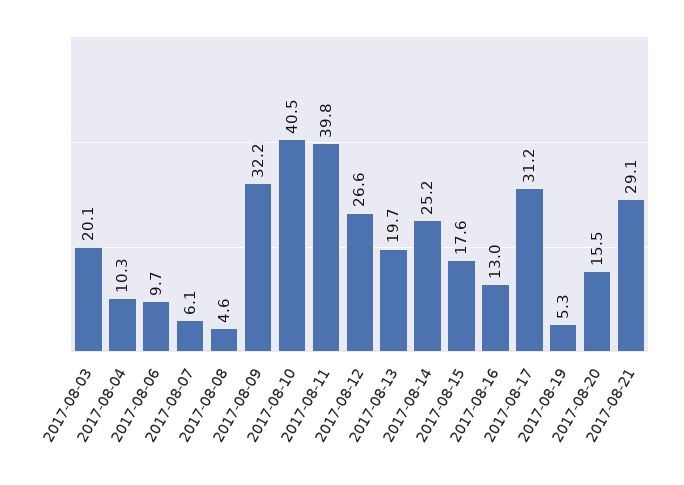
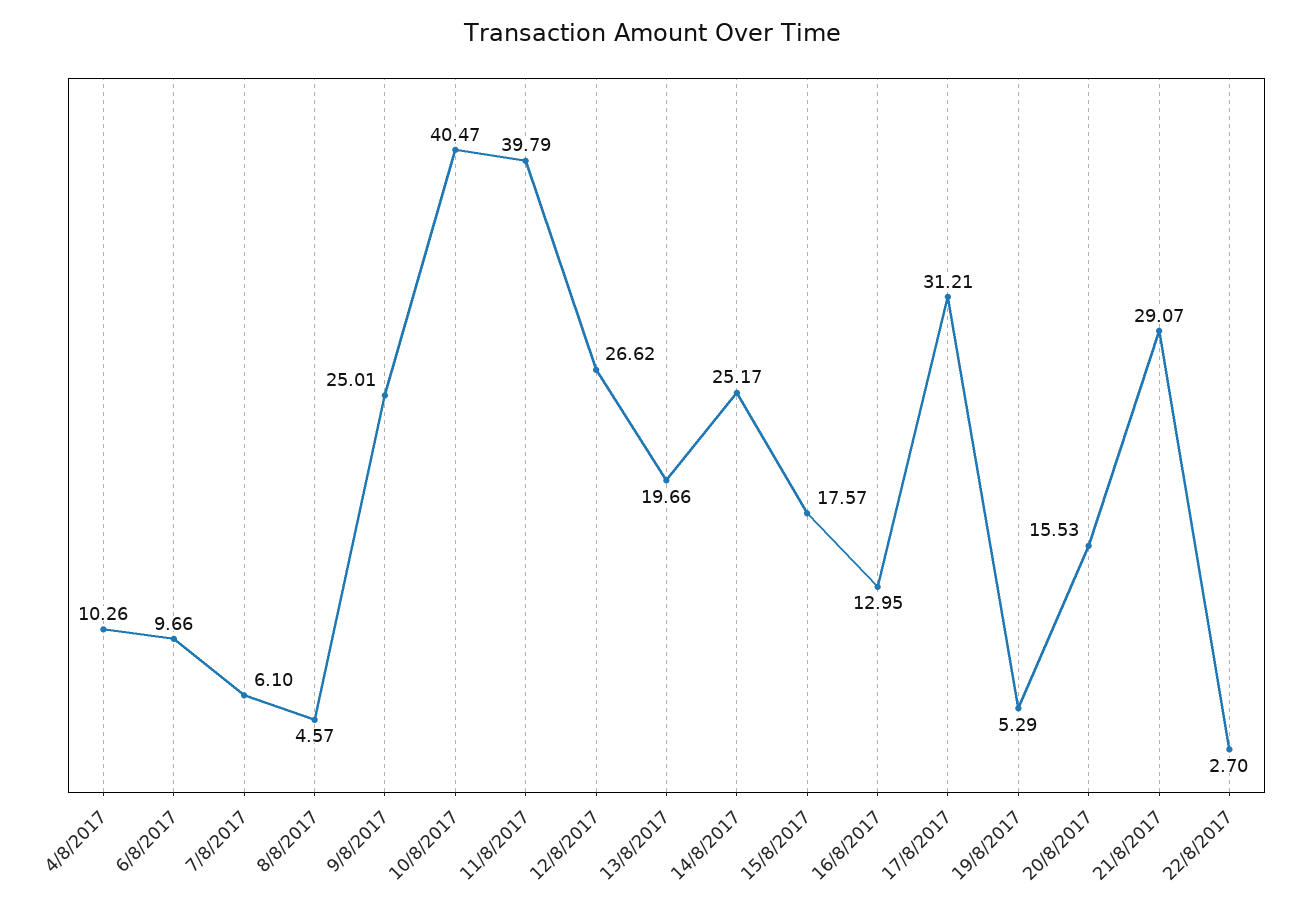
2017-08-03: 20.1 -> none
2017-08-09: 32.2 -> 25.01
22/8/2017: none -> 2.7

